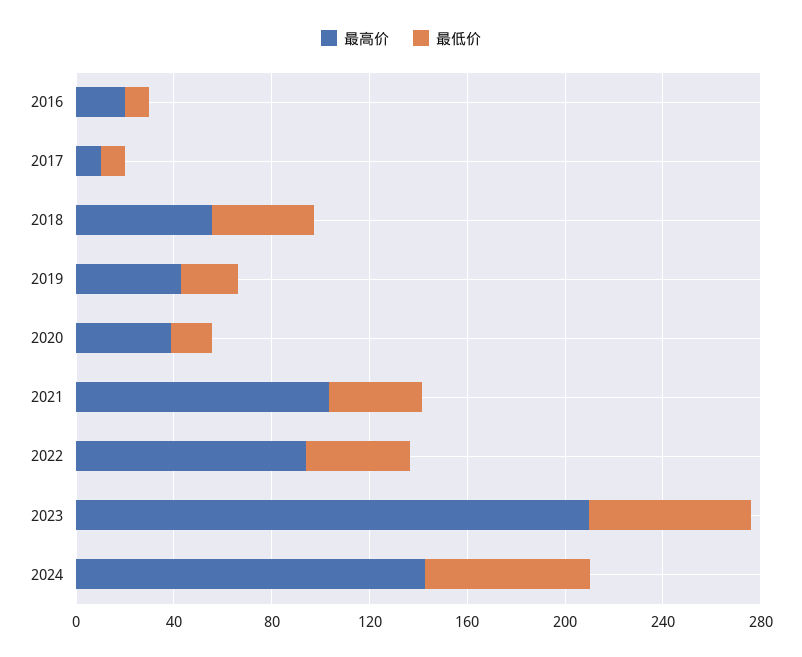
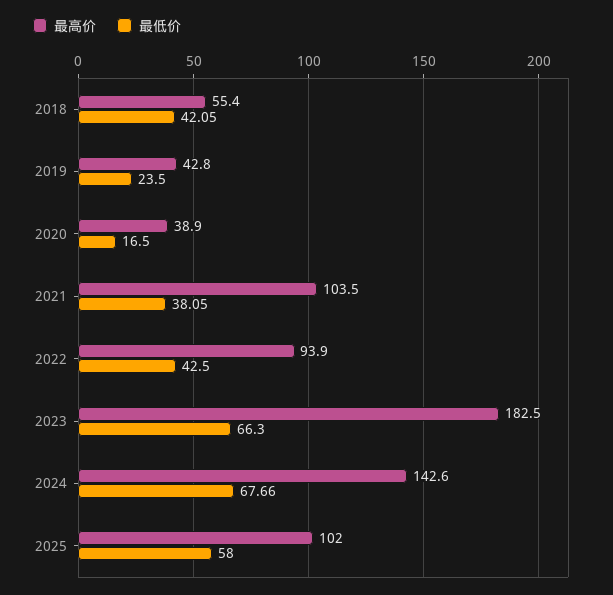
最高价, 2016: 20 -> none
最低价, 2016: 10 -> none
最高价, 2017: 10 -> none
最低价, 2017: 10 -> none
最高价, 2023: 210 -> 182.5
最高价, 2025: none -> 102
最低价, 2025: none -> 58

